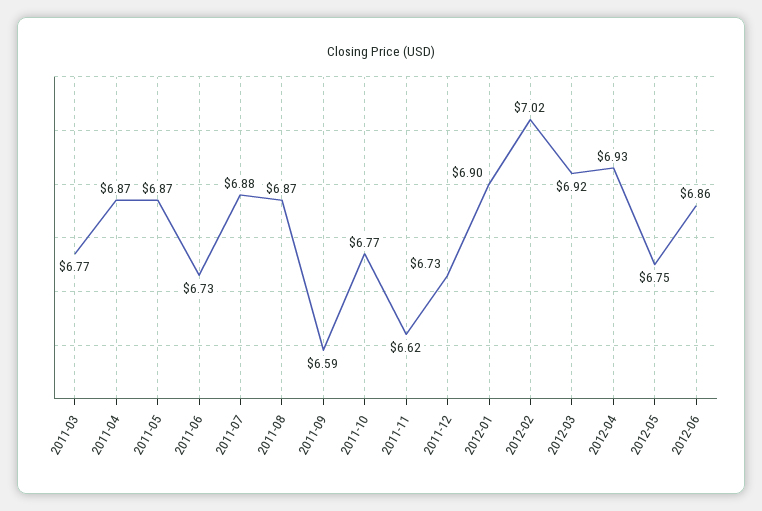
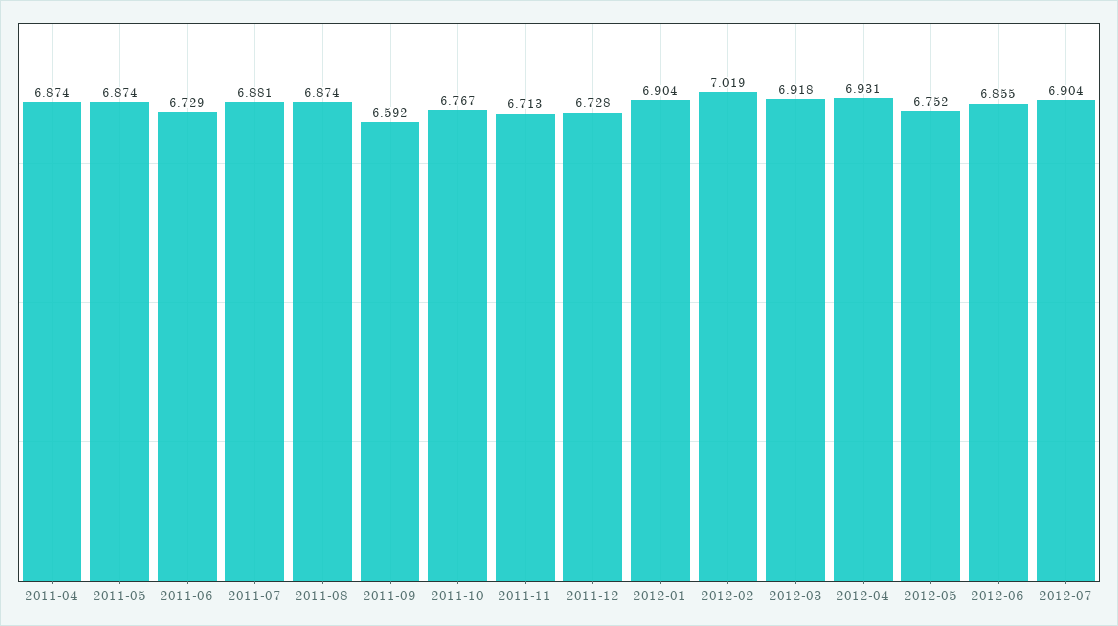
2011-03: 6.77 -> none
2011-11: 6.62 -> 6.713
2012-07: none -> 6.904

